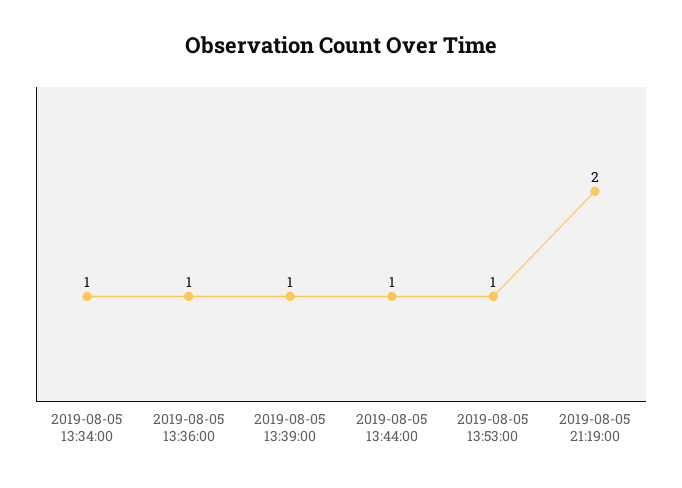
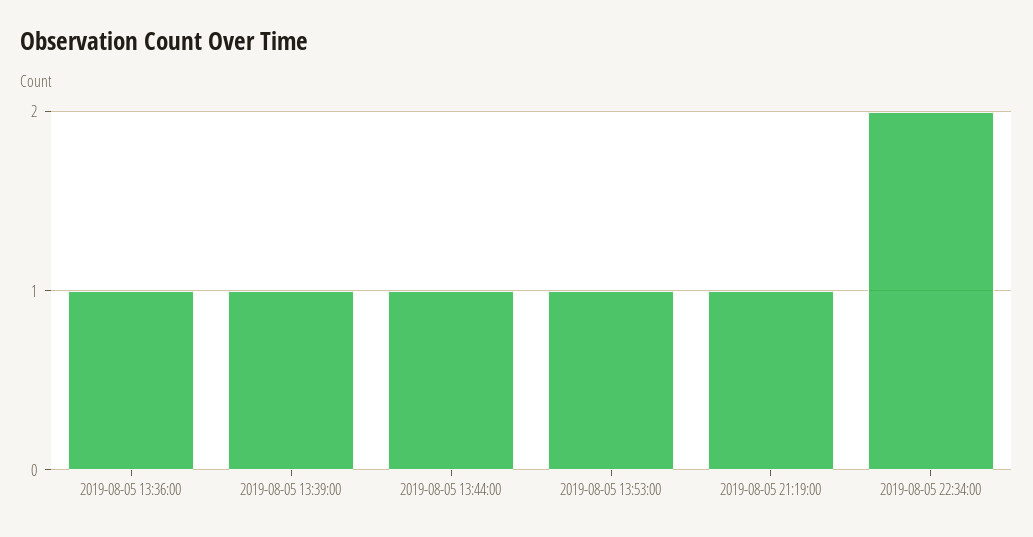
2019-08-05 13:34:00: 1 -> none
2019-08-05 21:19:00: 2 -> 1
2019-08-05 22:34:00: none -> 2

